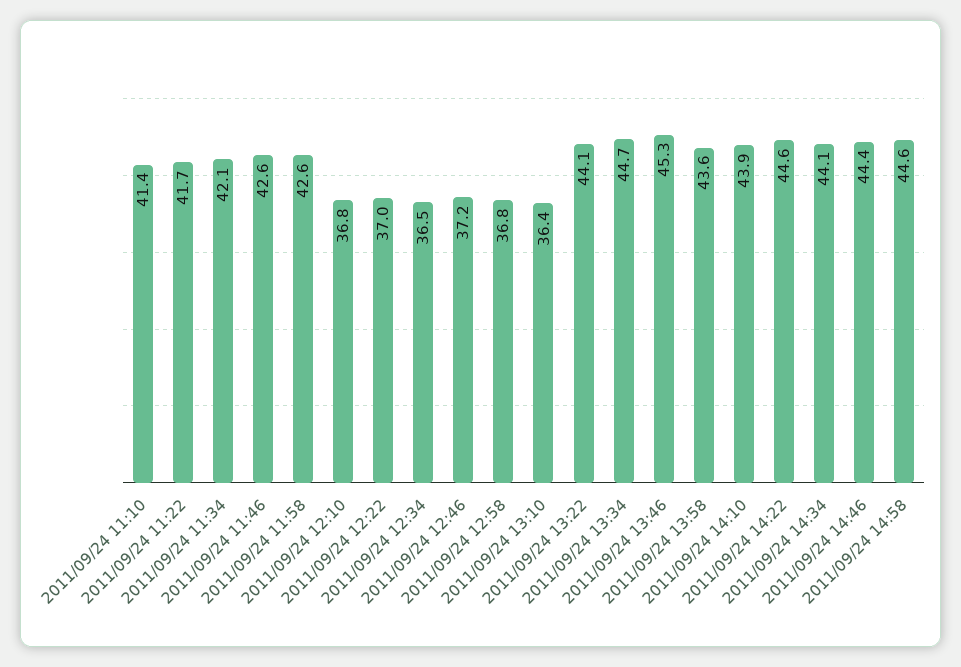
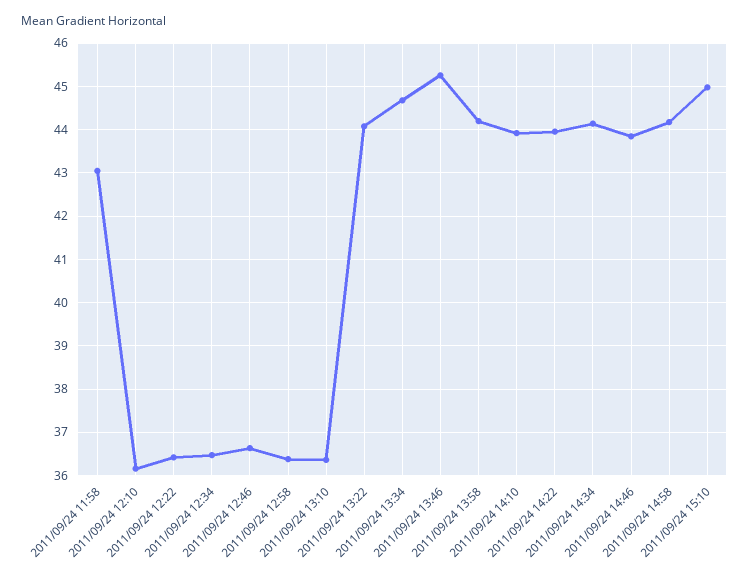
2011/09/24 11:10: 41.4 -> none
2011/09/24 11:22: 41.7 -> none
2011/09/24 11:34: 42.1 -> none
2011/09/24 11:46: 42.6 -> none
2011/09/24 11:58: 42.6 -> 43
2011/09/24 12:10: 36.8 -> 36.2
2011/09/24 12:22: 37 -> 36.4
2011/09/24 12:46: 37.2 -> 36.6
2011/09/24 12:58: 36.8 -> 36.4
2011/09/24 13:58: 43.6 -> 44.2
2011/09/24 14:22: 44.6 -> 44
2011/09/24 14:46: 44.4 -> 43.8
2011/09/24 14:58: 44.6 -> 44.2
2011/09/24 15:10: none -> 45

